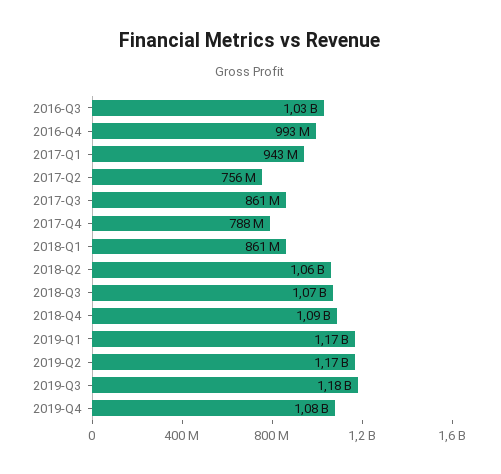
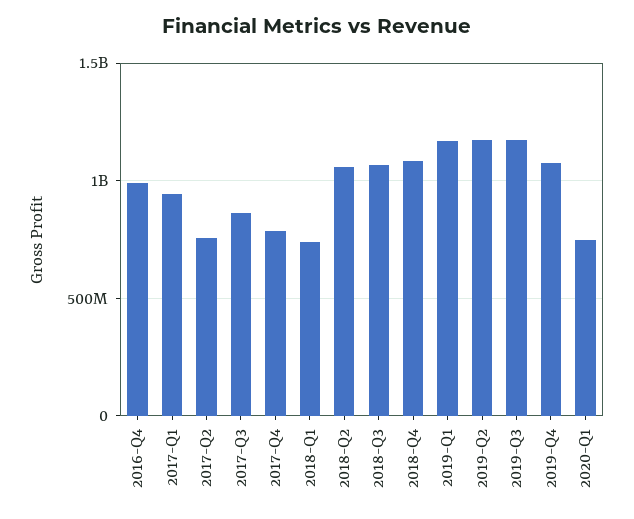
2016-Q3: 1030000000 -> none
2018-Q1: 861000000 -> 750000000
2020-Q1: none -> 750000000

